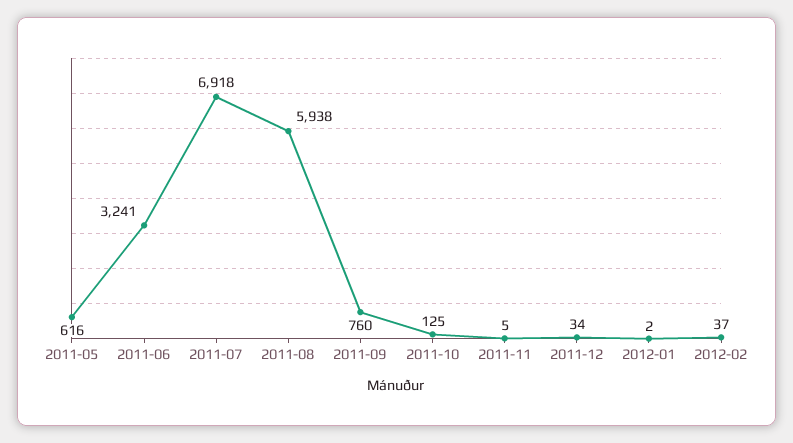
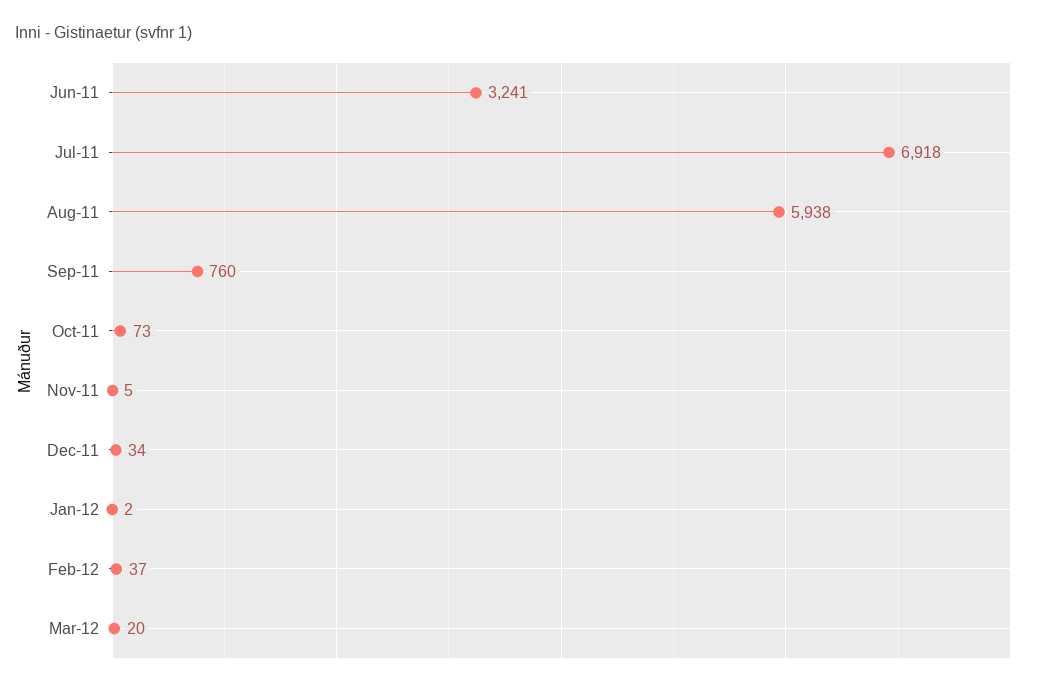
2011-05: 616 -> none
2011-10: 125 -> 73
Mar-12: none -> 20

